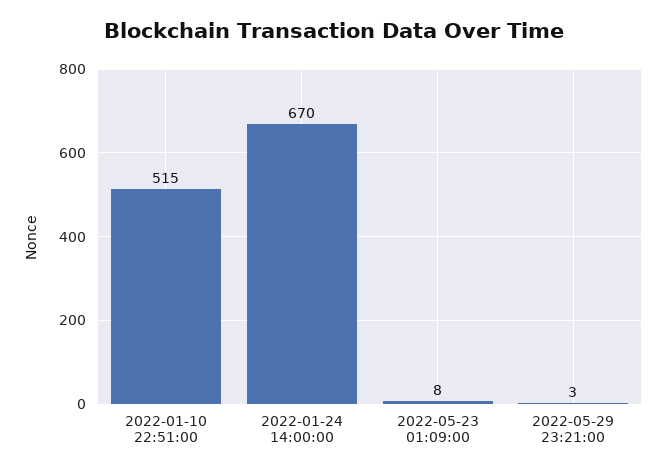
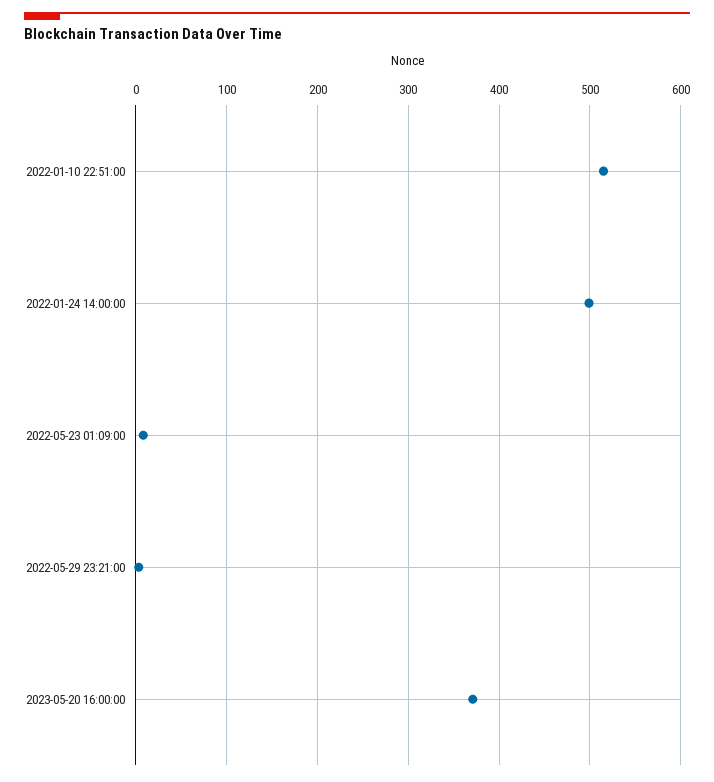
2022-01-24 14:00:00: 670 -> 500
2023-05-20 16:00:00: none -> 370

